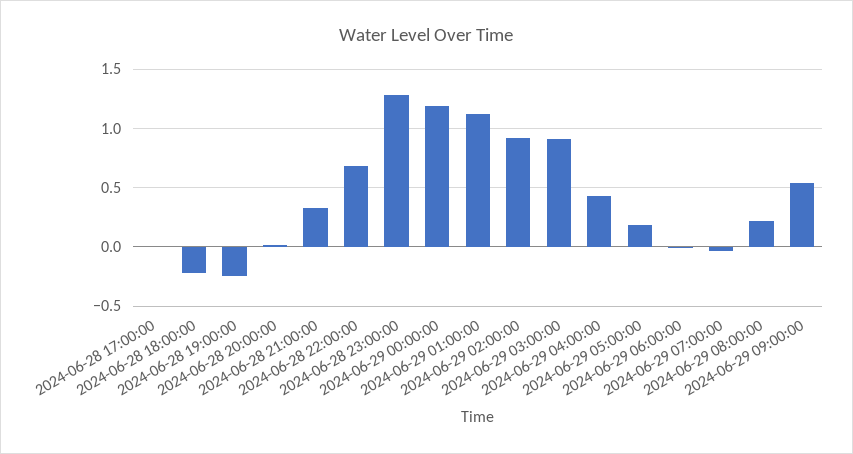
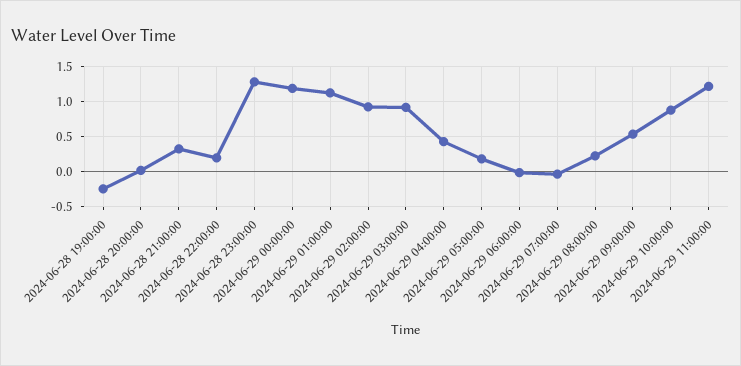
2024-06-28 17:00:00: 0 -> none
2024-06-28 18:00:00: -0.2 -> none
2024-06-28 22:00:00: 0.7 -> 0.2
2024-06-29 10:00:00: none -> 0.9
2024-06-29 11:00:00: none -> 1.2

